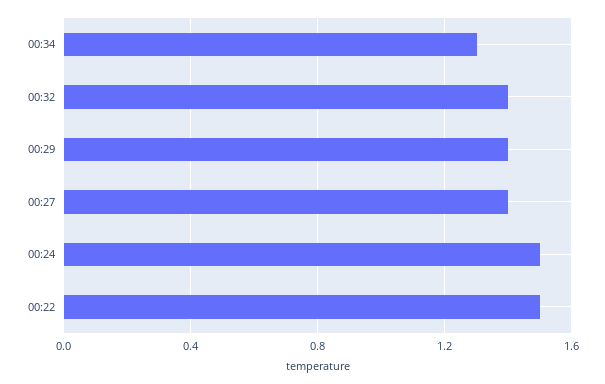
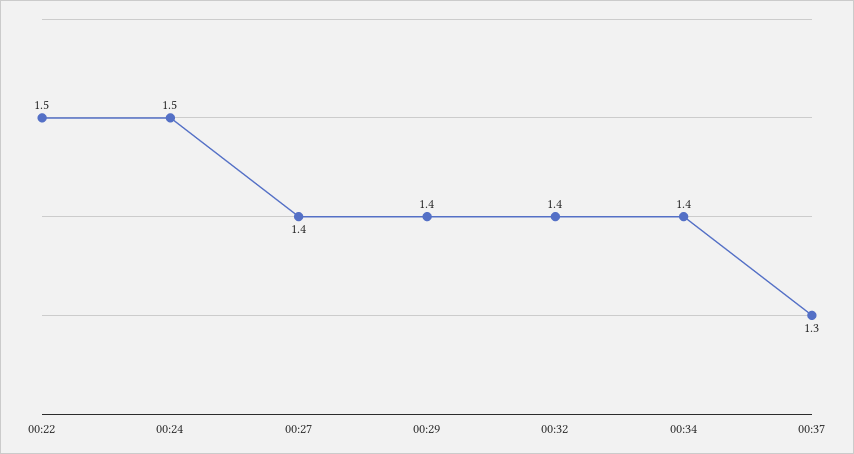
00:34: 1.3 -> 1.4
00:37: none -> 1.3

